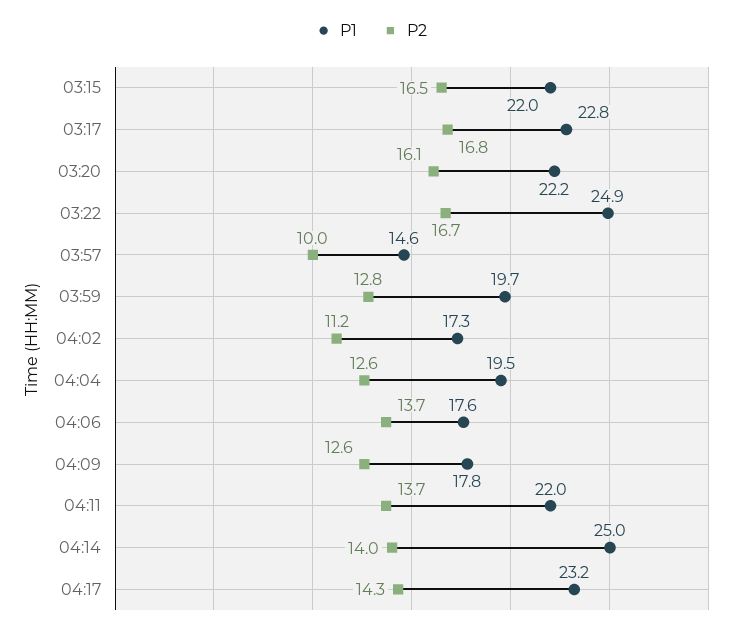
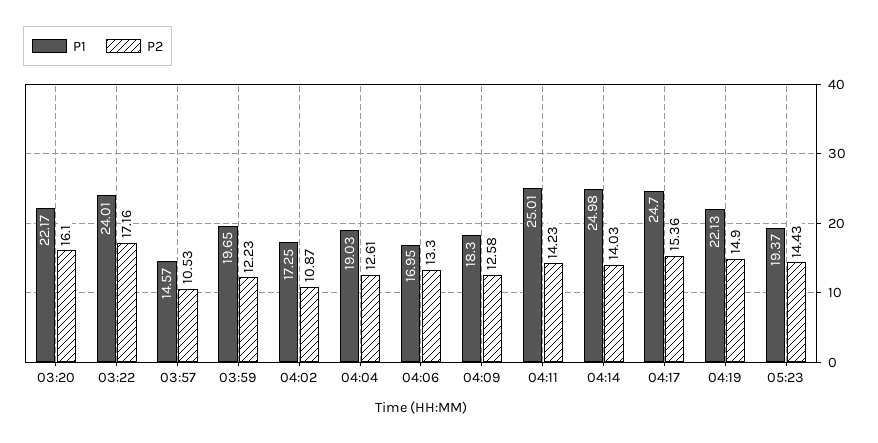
P1, 03:15: 22 -> none
P2, 03:15: 16.5 -> none
P1, 03:17: 22.8 -> none
P2, 03:17: 16.8 -> none
P1, 03:22: 24.9 -> 24.01
P2, 03:22: 16.7 -> 17.16
P2, 03:57: 10 -> 10.53
P2, 03:59: 12.8 -> 12.23
P2, 04:02: 11.2 -> 10.87
P1, 04:04: 19.5 -> 19.03
P1, 04:06: 17.6 -> 16.95
P2, 04:06: 13.7 -> 13.3
P1, 04:09: 17.8 -> 18.3
P1, 04:11: 22 -> 25.01
P2, 04:11: 13.7 -> 14.23
P1, 04:17: 23.2 -> 24.7
P2, 04:17: 14.3 -> 15.36
P1, 04:19: none -> 22.13
P2, 04:19: none -> 14.9
P1, 05:23: none -> 19.37
P2, 05:23: none -> 14.43

